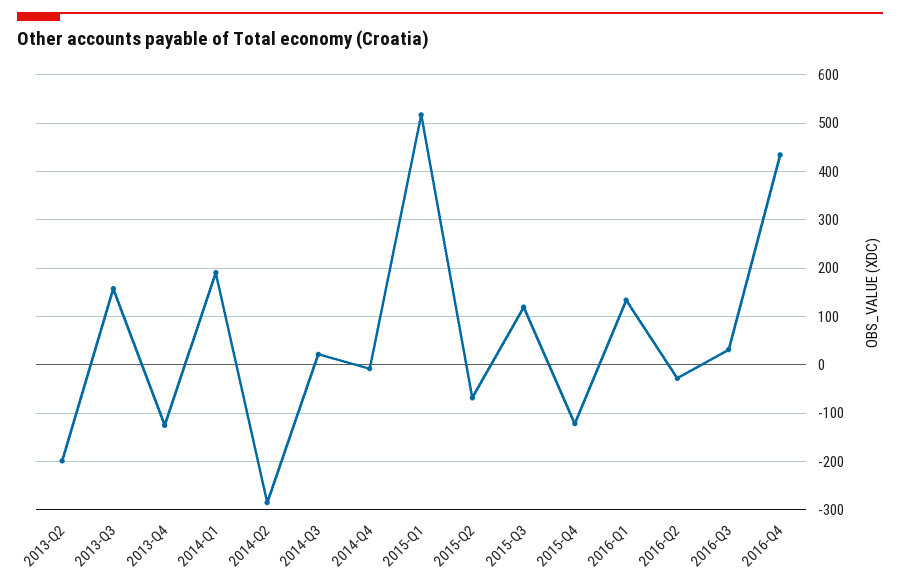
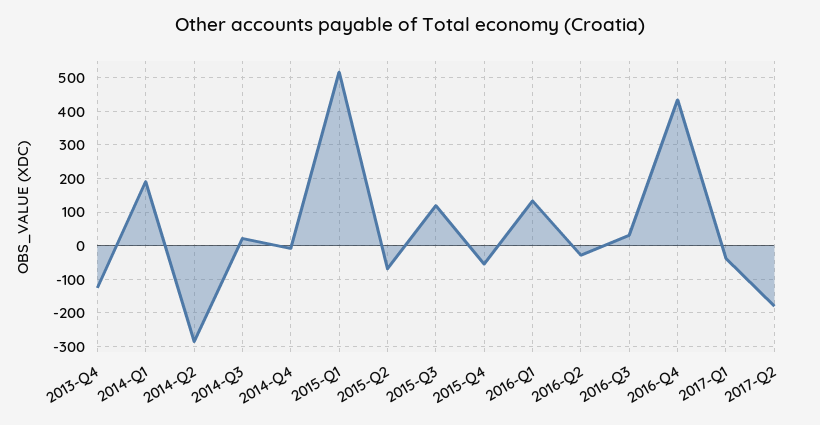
2013-Q2: -200 -> none
2013-Q3: 160 -> none
2015-Q4: -120 -> -60
2017-Q1: none -> -40
2017-Q2: none -> -180

